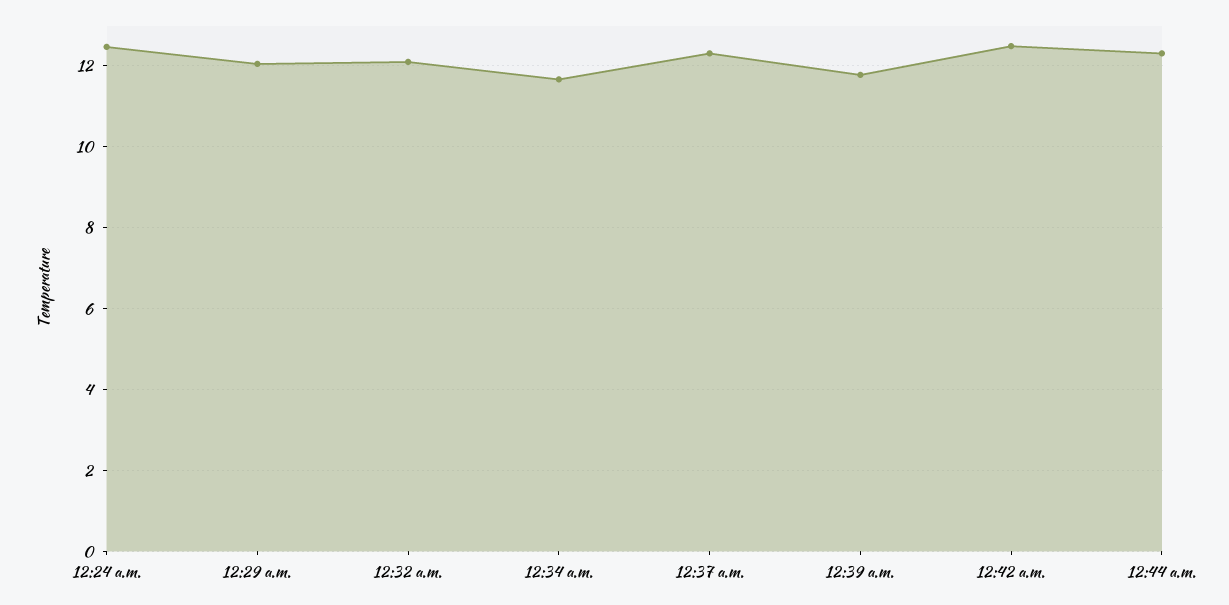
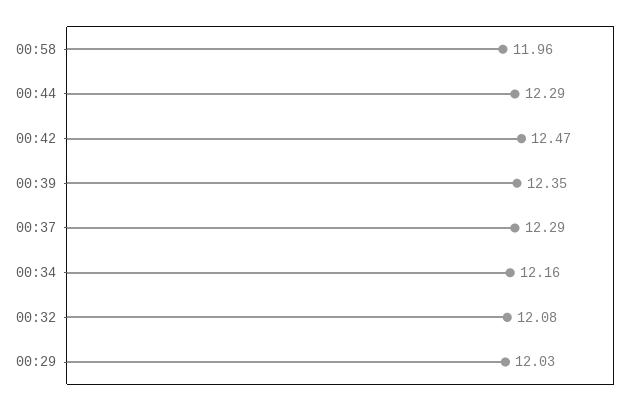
12:24 a.m.: 12.4 -> none
12:34 a.m.: 11.6 -> 12.16
12:39 a.m.: 11.8 -> 12.35
00:58: none -> 11.96

